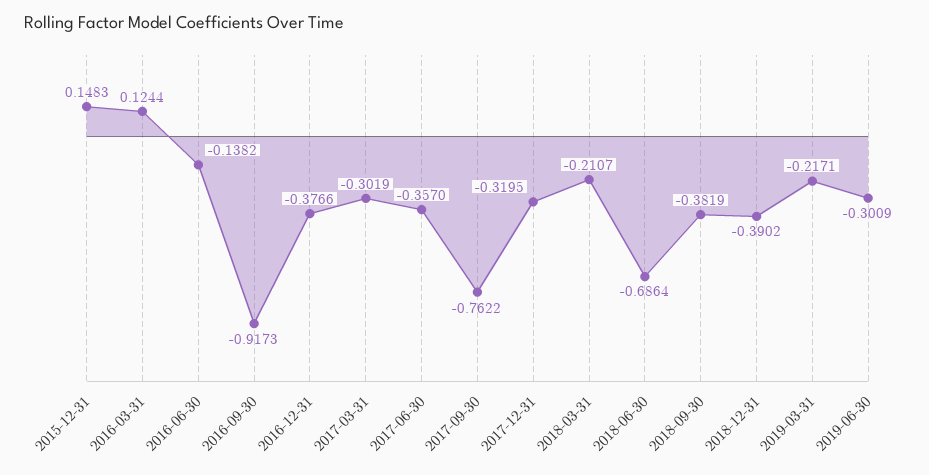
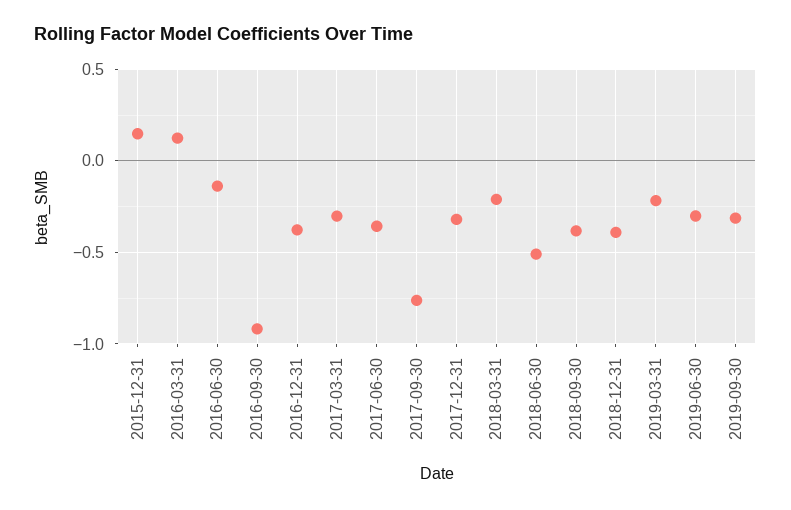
2018-06-30: -0.6864 -> -0.5
2019-09-30: none -> -0.3

